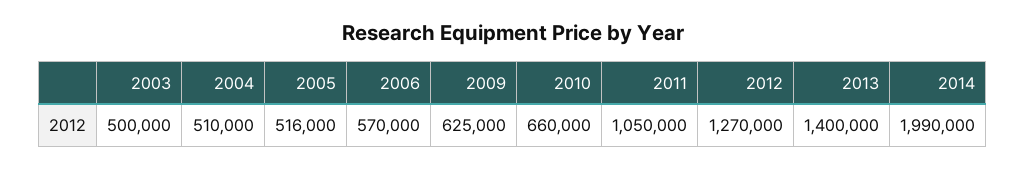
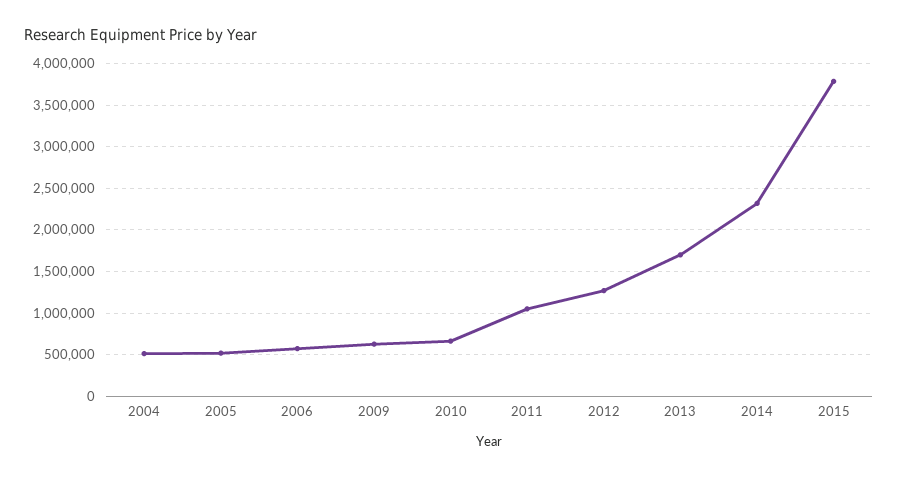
2003: 500000 -> none
2013: 1400000 -> 1700000
2014: 1990000 -> 2300000
2015: none -> 3800000

